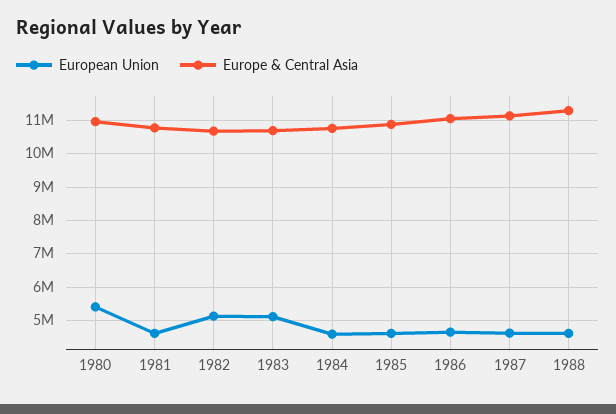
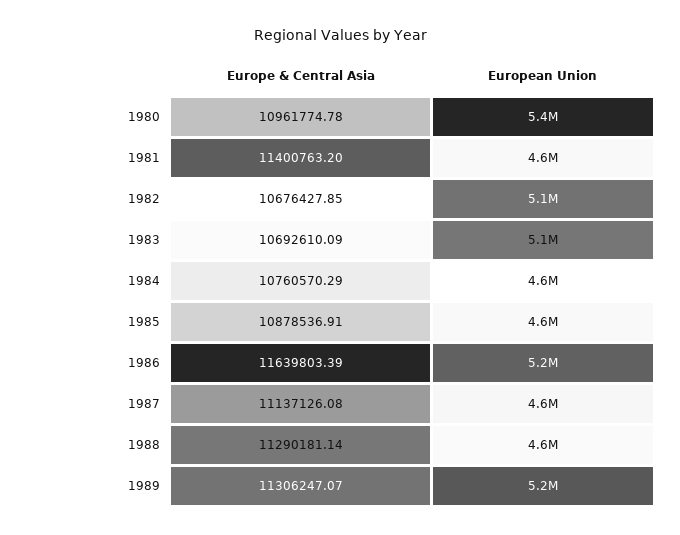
Europe & Central Asia, 1981: 10800000 -> 11400763.2
European Union, 1986: 4600000 -> 5200000
Europe & Central Asia, 1986: 11000000 -> 11639803.39
Europe & Central Asia, 1989: none -> 11306247.07
European Union, 1989: none -> 5200000

